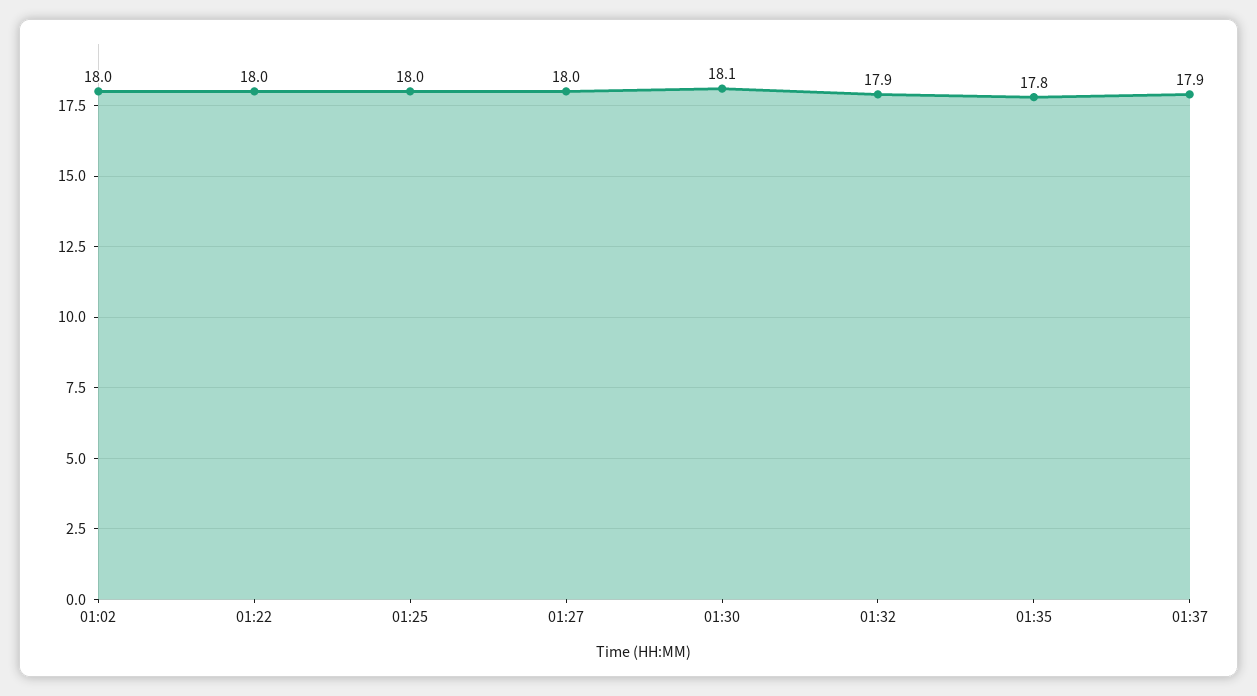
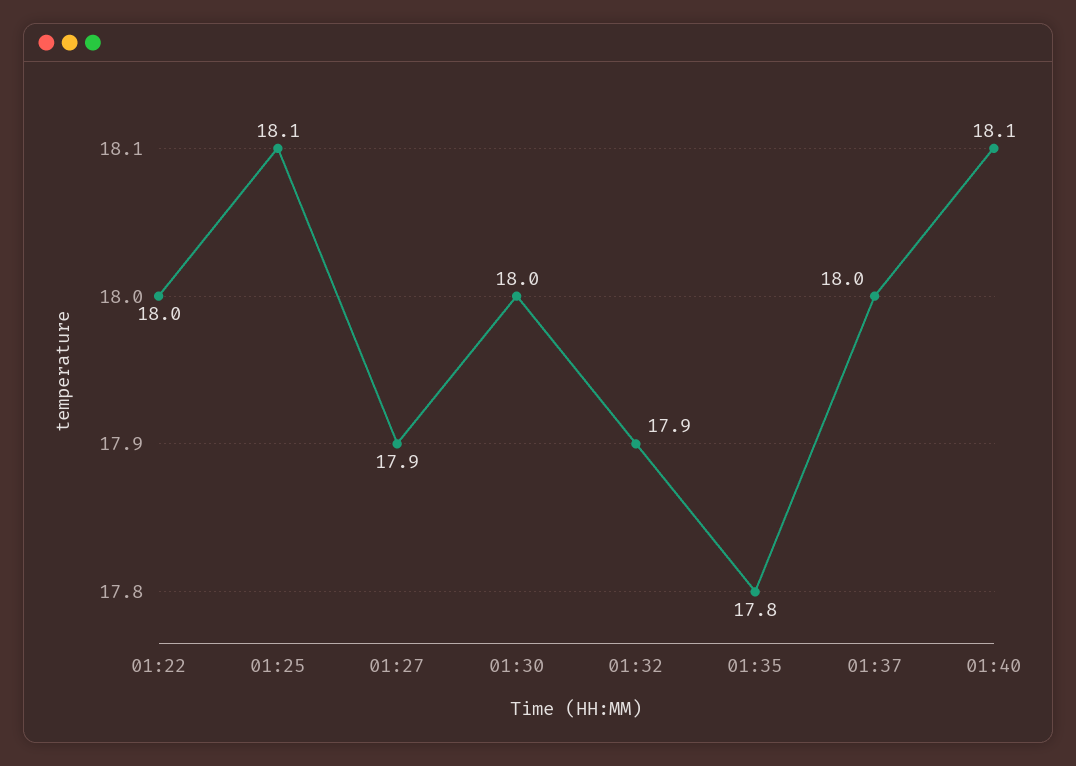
01:02: 18 -> none
01:25: 18 -> 18.1
01:27: 18 -> 17.9
01:30: 18.1 -> 18
01:37: 17.9 -> 18
01:40: none -> 18.1

